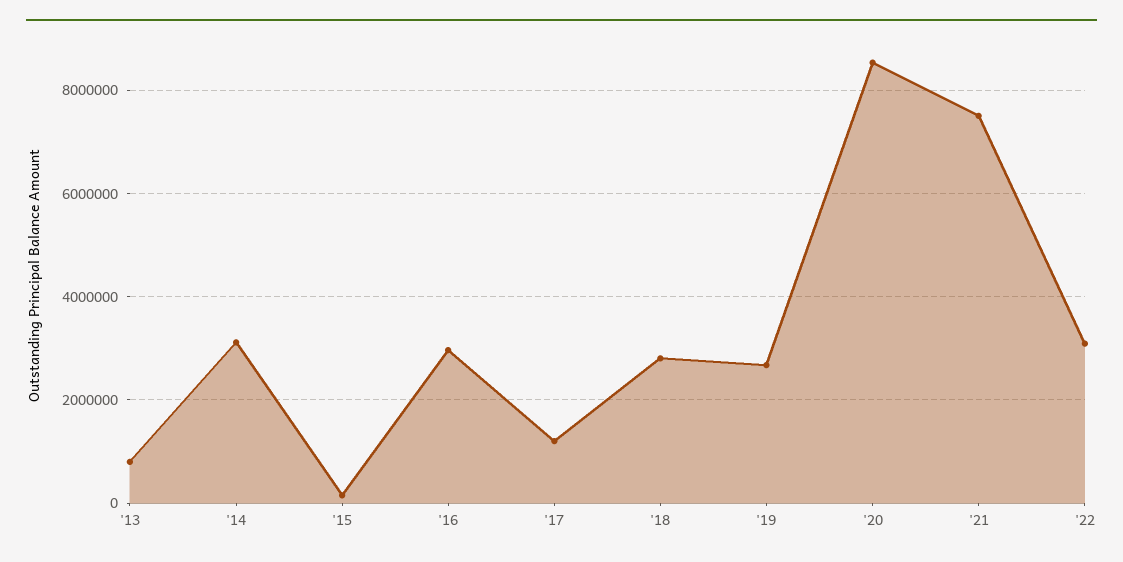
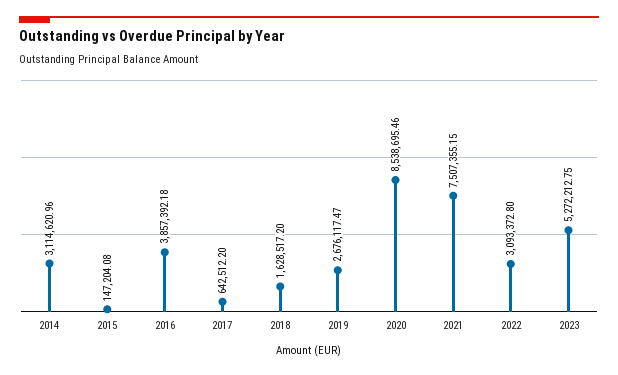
'13: 800000 -> none
'16: 3000000 -> 3857392.18
'17: 1200000 -> 642512.2
'18: 2800000 -> 1628517.2
2023: none -> 5272212.75

